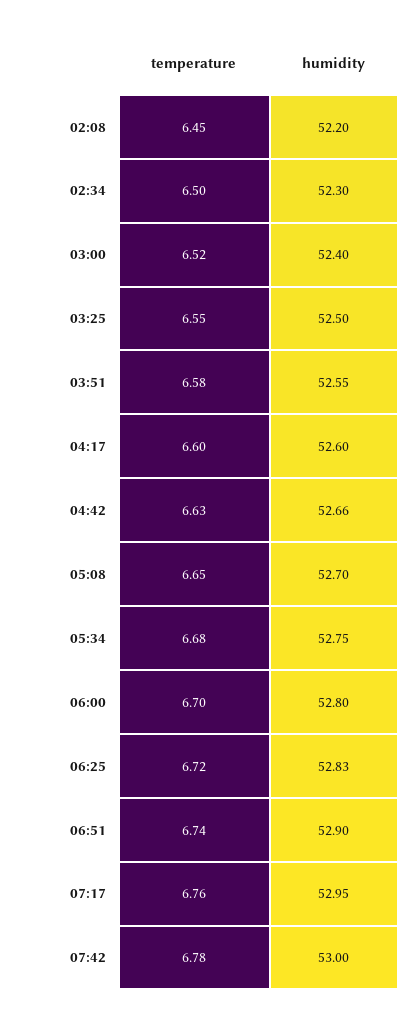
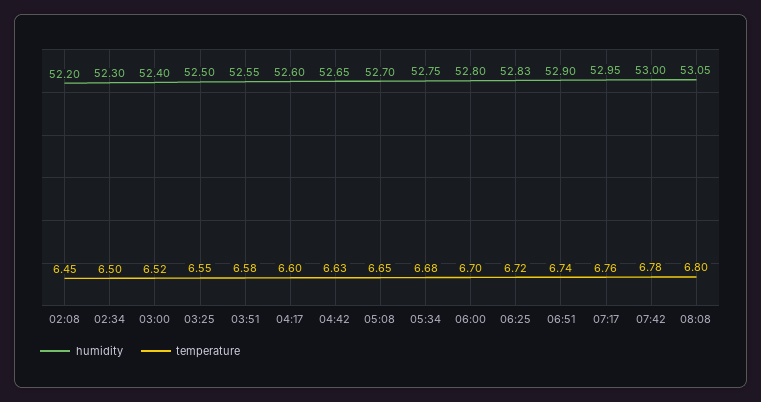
humidity, 04:42: 52.66 -> 52.65
humidity, 08:08: none -> 53.05
temperature, 08:08: none -> 6.8

